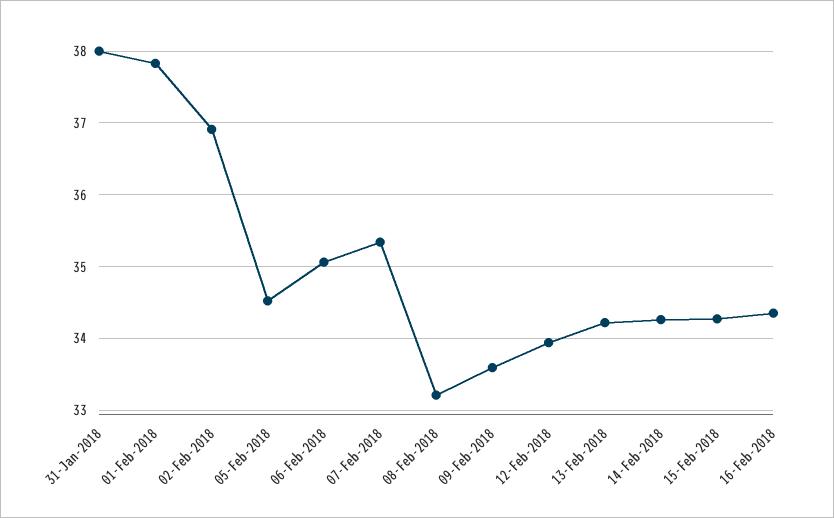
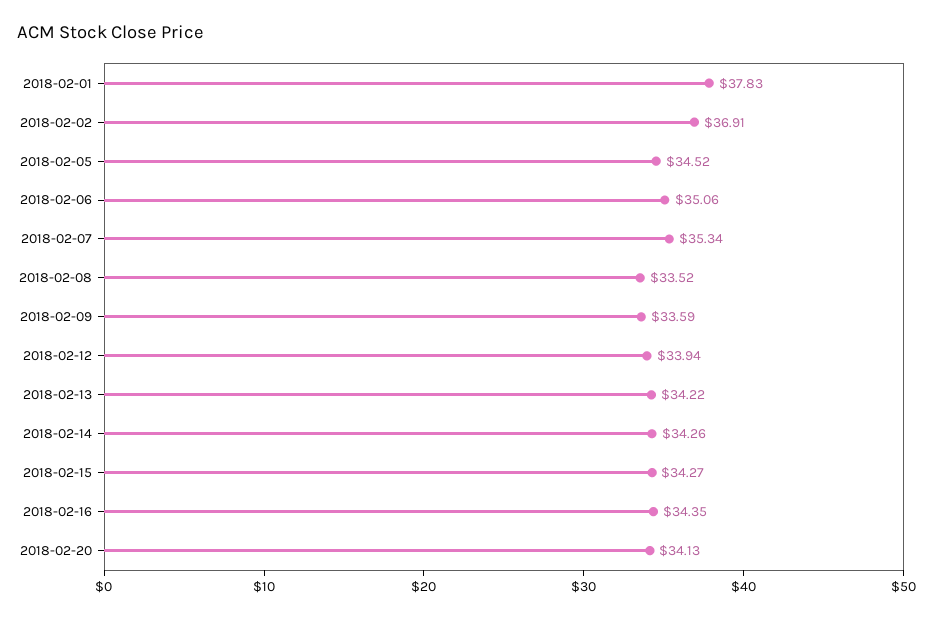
31-Jan-2018: 38 -> none
08-Feb-2018: 33.2 -> 33.52
2018-02-20: none -> 34.13

